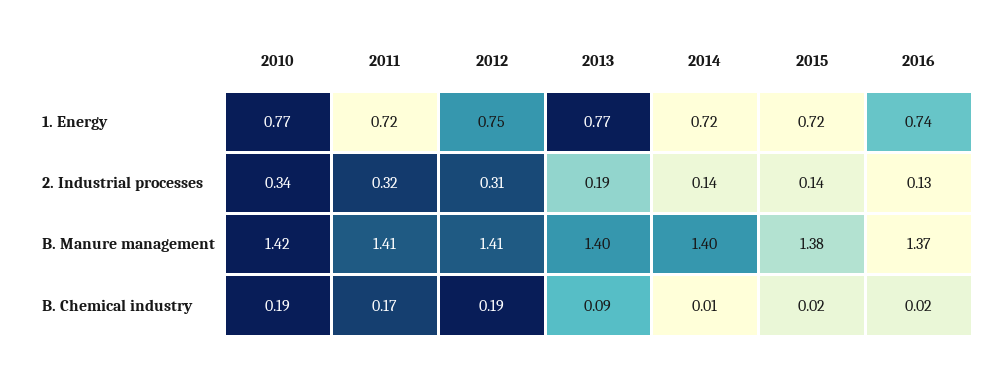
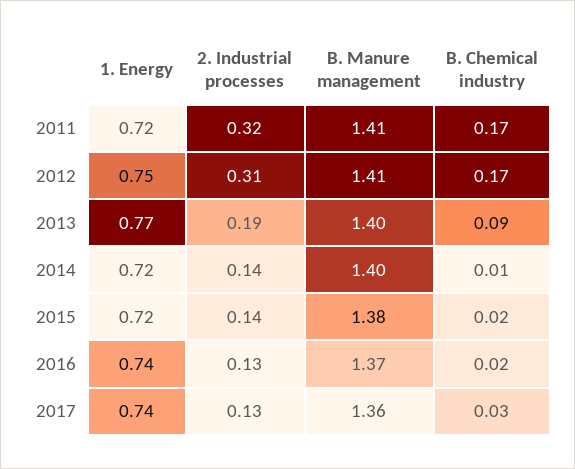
2010, 1. Energy: 0.77 -> none
2010, 2. Industrial processes: 0.34 -> none
2010, B. Manure management: 1.42 -> none
2010, B. Chemical industry: 0.19 -> none
2012, B. Chemical industry: 0.19 -> 0.17
2017, 1. Energy: none -> 0.74
2017, 2. Industrial processes: none -> 0.13
2017, B. Manure management: none -> 1.36
2017, B. Chemical industry: none -> 0.03

